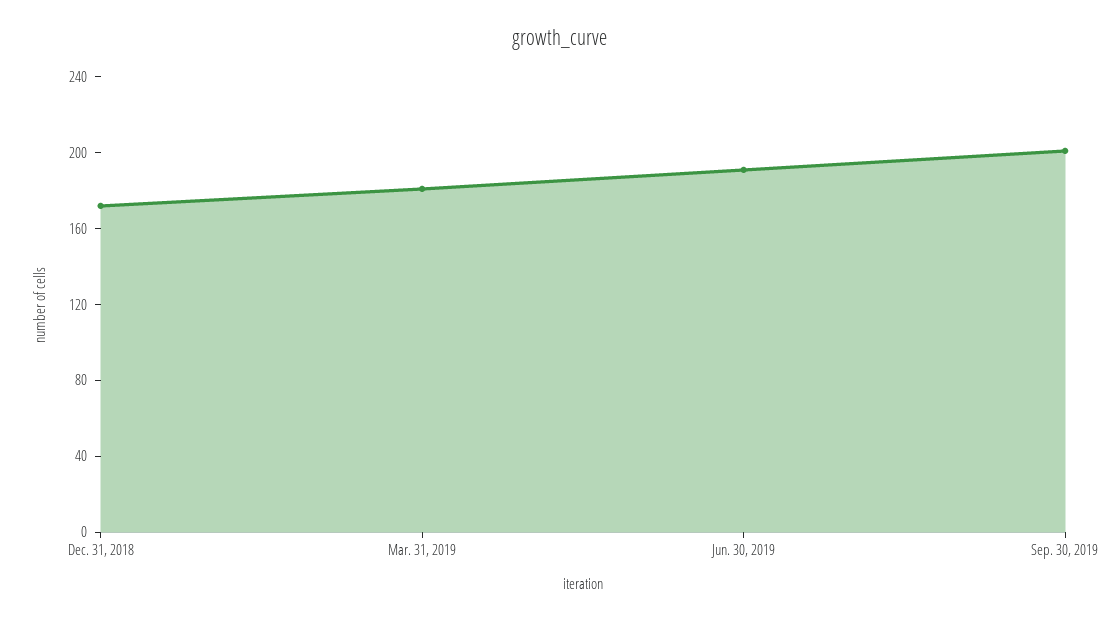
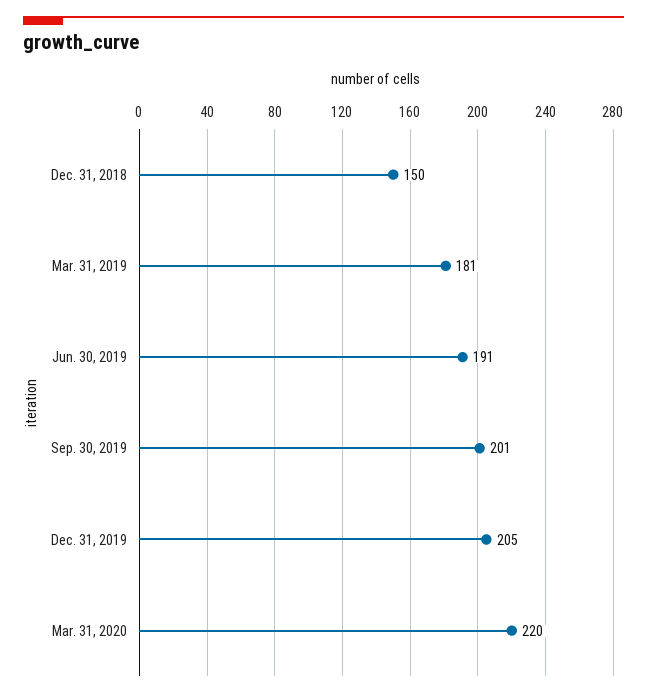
Dec. 31, 2018: 170 -> 150
Dec. 31, 2019: none -> 205
Mar. 31, 2020: none -> 220

